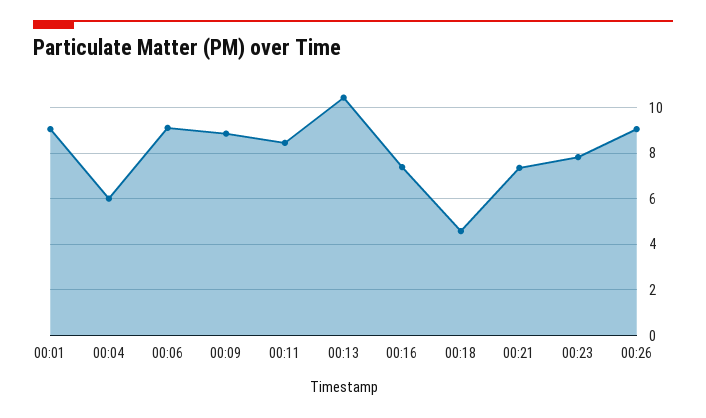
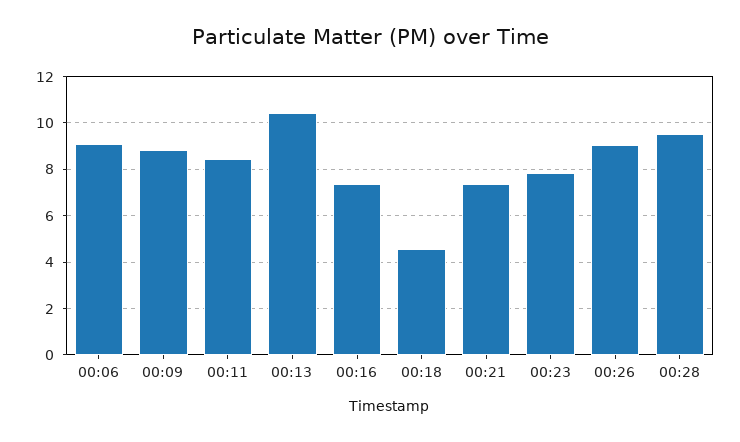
00:01: 9 -> none
00:04: 6 -> none
00:28: none -> 9.5

